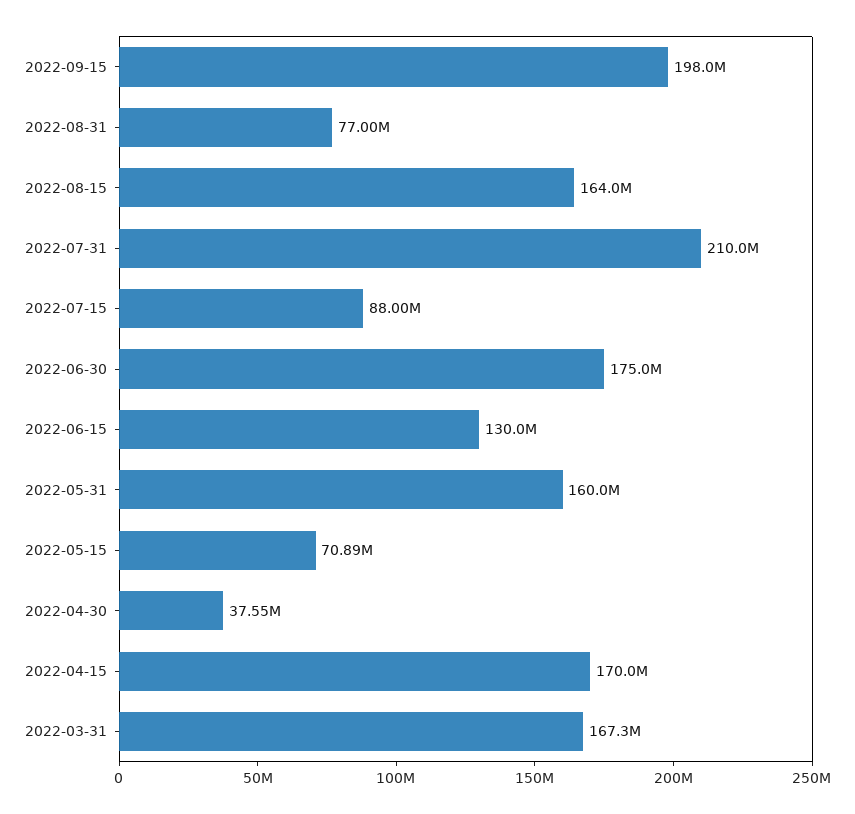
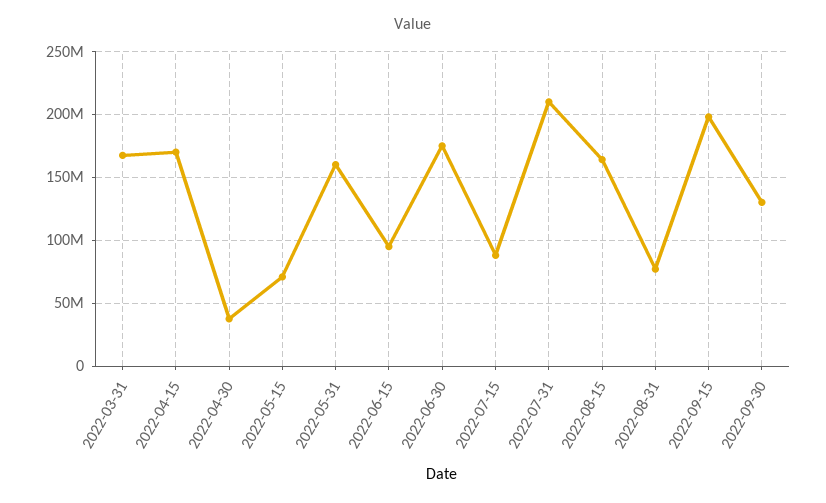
2022-06-15: 130000000 -> 95000000
2022-09-30: none -> 130000000

